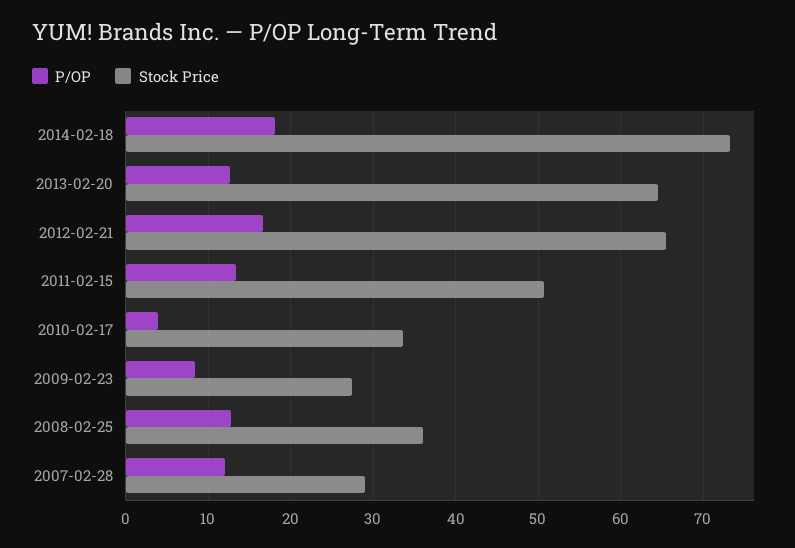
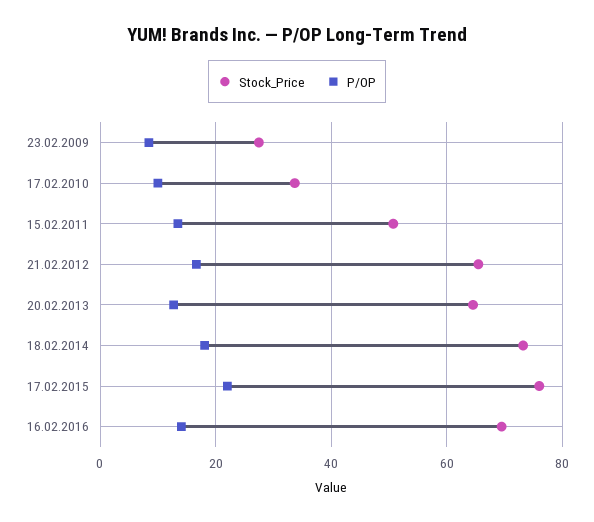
P/OP, 2010-02-17: 4 -> 10
P/OP, 2008-02-25: 13 -> none
Stock Price, 2008-02-25: 36 -> none
P/OP, 2007-02-28: 12 -> none
Stock Price, 2007-02-28: 29 -> none
Stock Price, 17.02.2015: none -> 76
P/OP, 17.02.2015: none -> 22
Stock Price, 16.02.2016: none -> 70
P/OP, 16.02.2016: none -> 14

